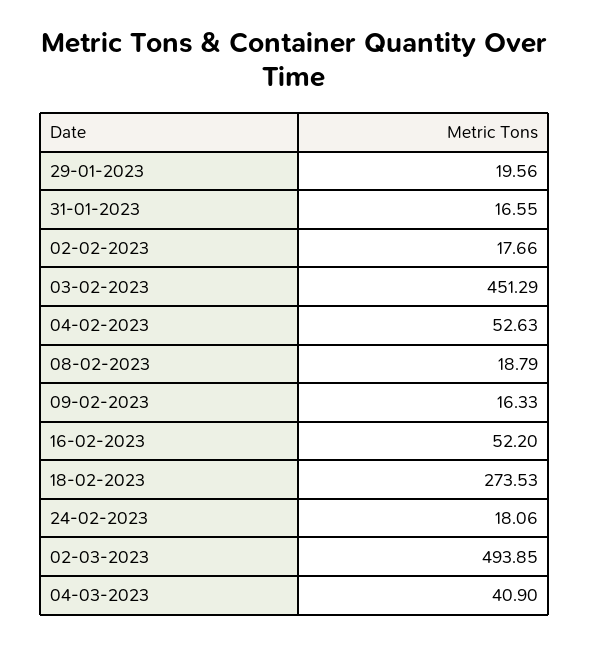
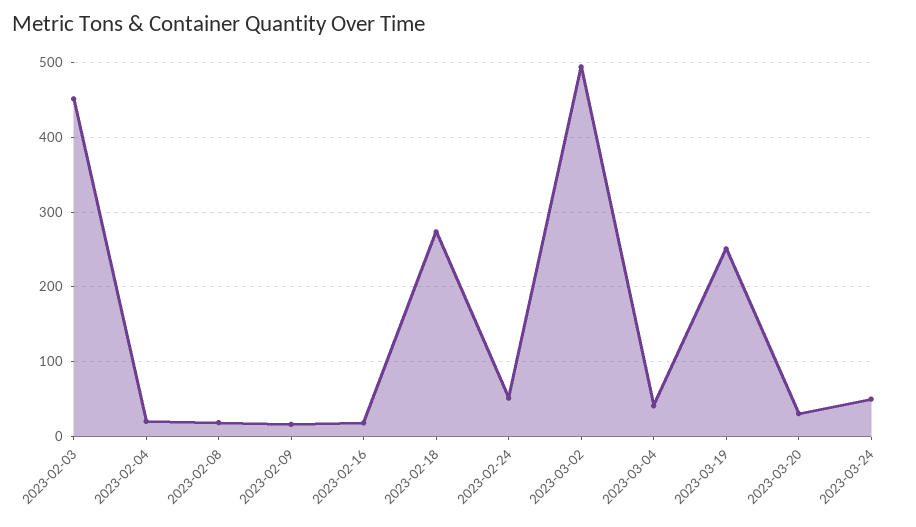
29-01-2023: 19.56 -> none
31-01-2023: 16.55 -> none
02-02-2023: 17.66 -> none
04-02-2023: 52.63 -> 20
16-02-2023: 52.2 -> 20
24-02-2023: 18.06 -> 50
2023-03-19: none -> 250
2023-03-20: none -> 30
2023-03-24: none -> 50

